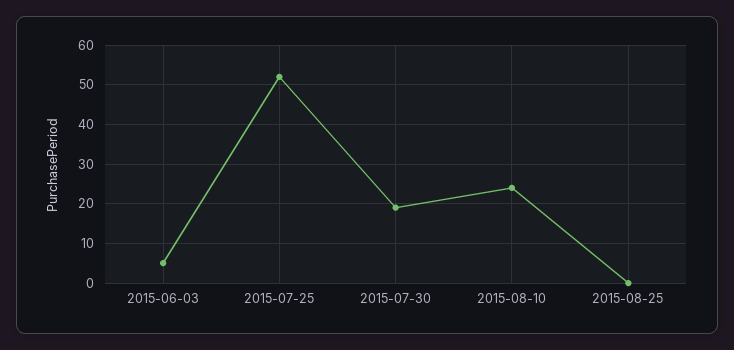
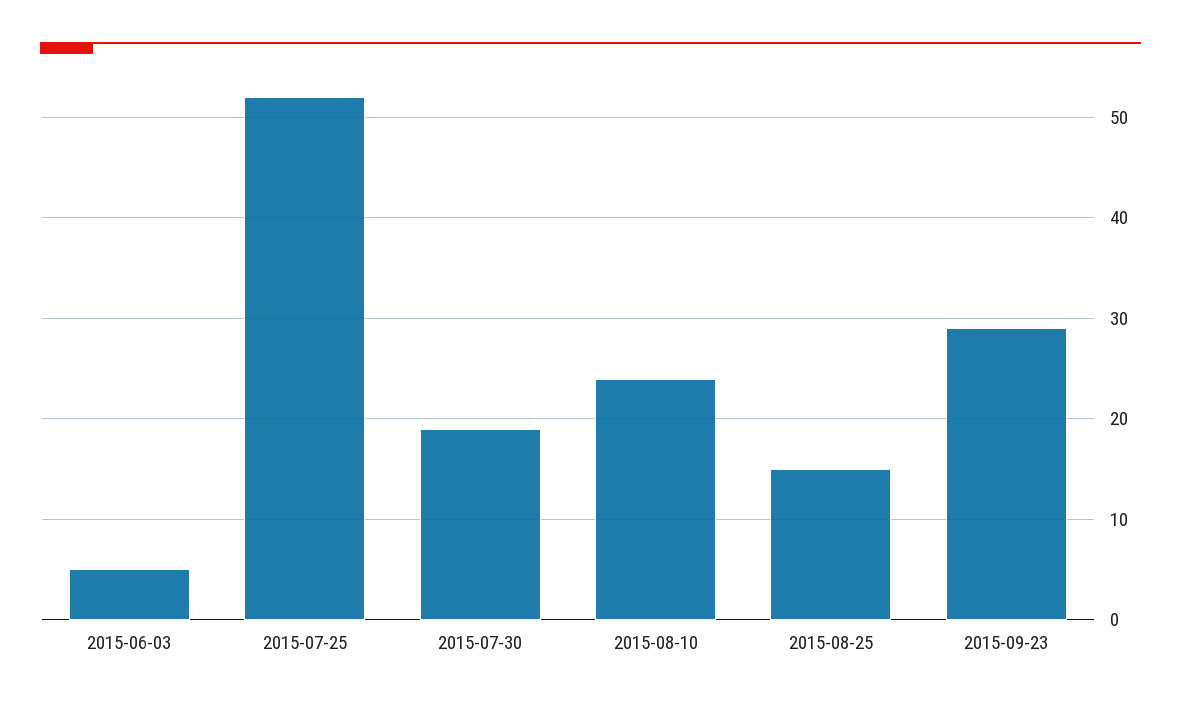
2015-08-25: 0 -> 15
2015-09-23: none -> 29

